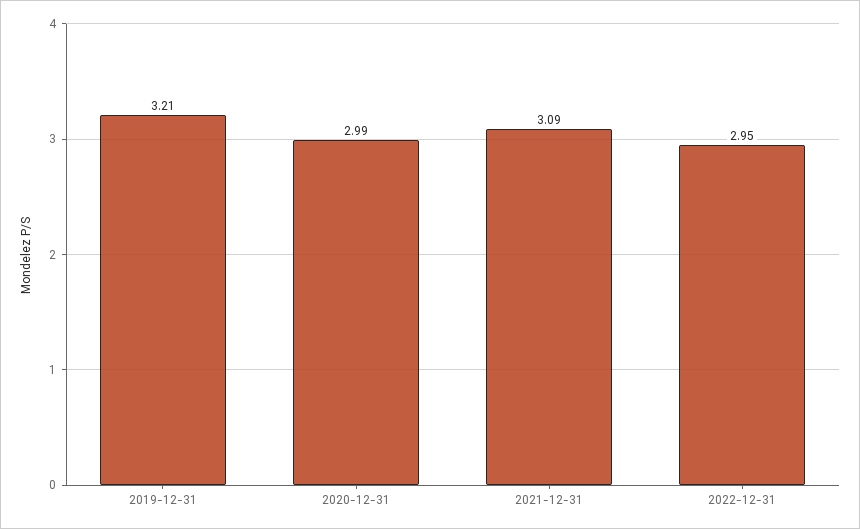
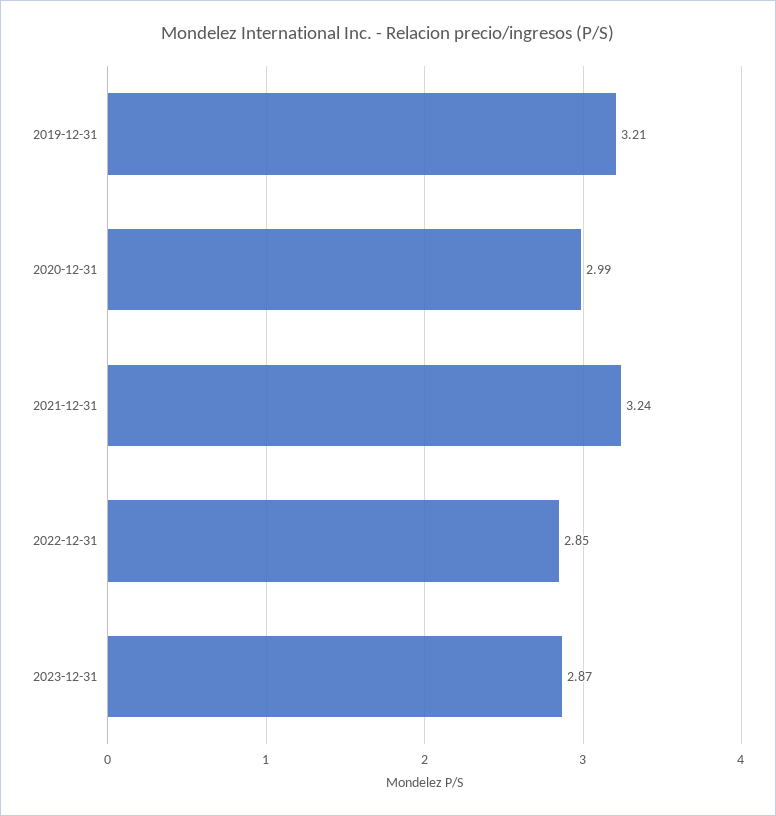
2021-12-31: 3.09 -> 3.24
2022-12-31: 2.95 -> 2.85
2023-12-31: none -> 2.87

